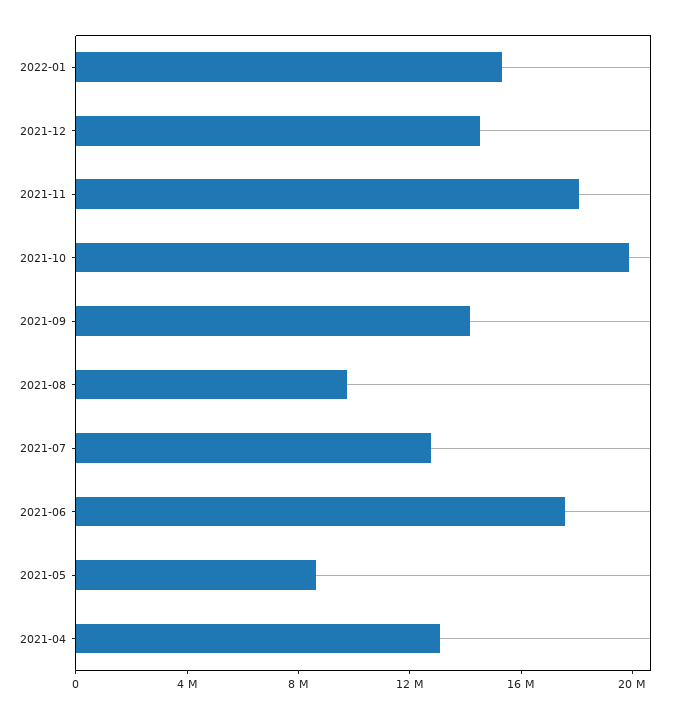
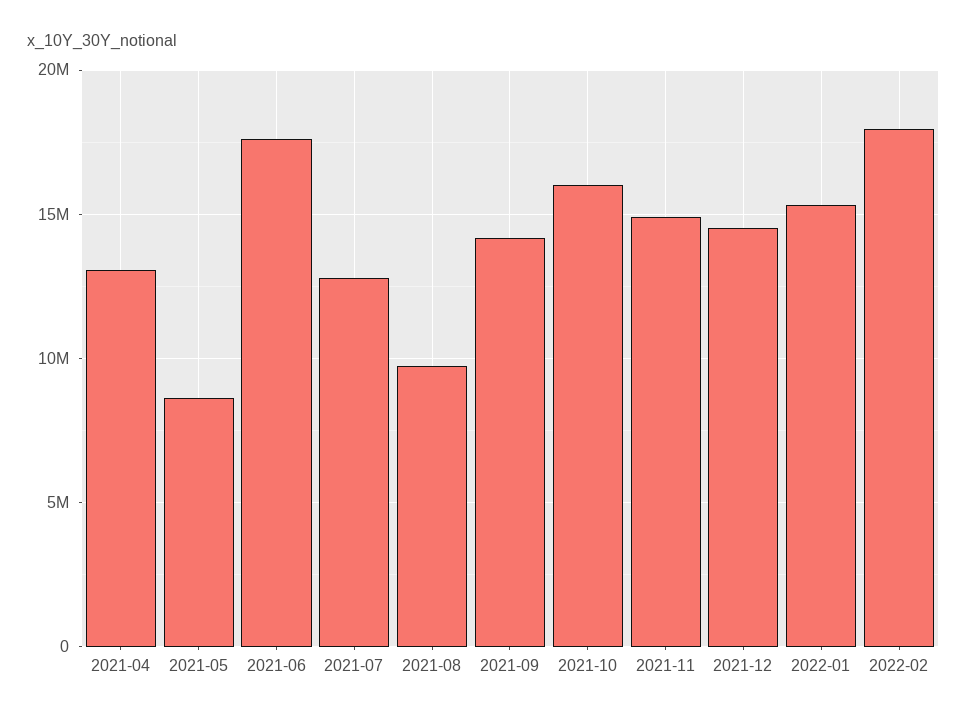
2021-11: 18000000 -> 15000000
2021-10: 20000000 -> 16000000
2022-02: none -> 18000000

